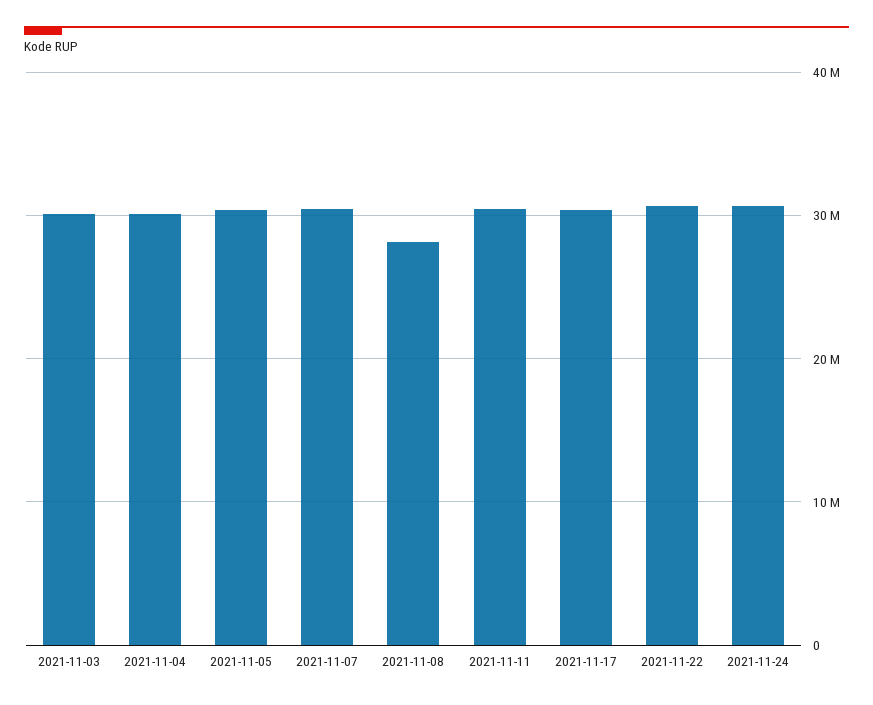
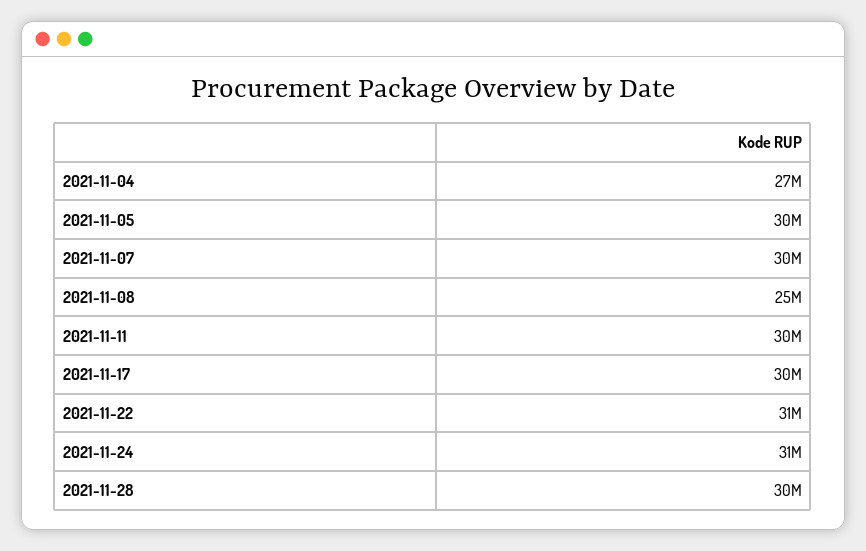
2021-11-03: 30000000 -> none
2021-11-04: 30000000 -> 27000000
2021-11-08: 28000000 -> 25000000
2021-11-28: none -> 30000000

